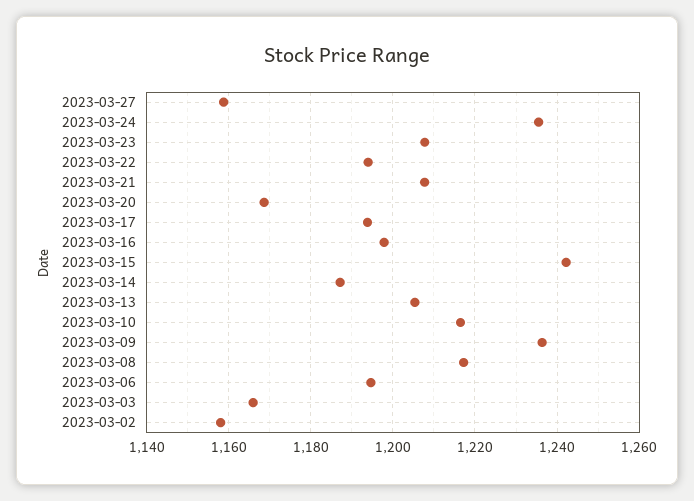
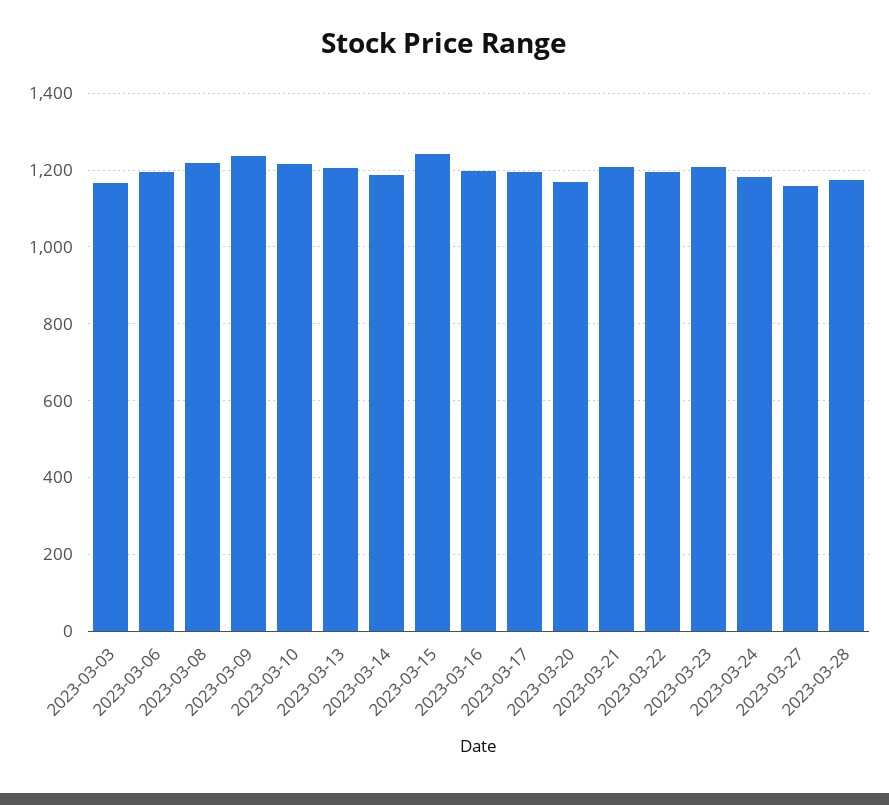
2023-03-24: 1236 -> 1180
2023-03-02: 1158 -> none
2023-03-28: none -> 1180

